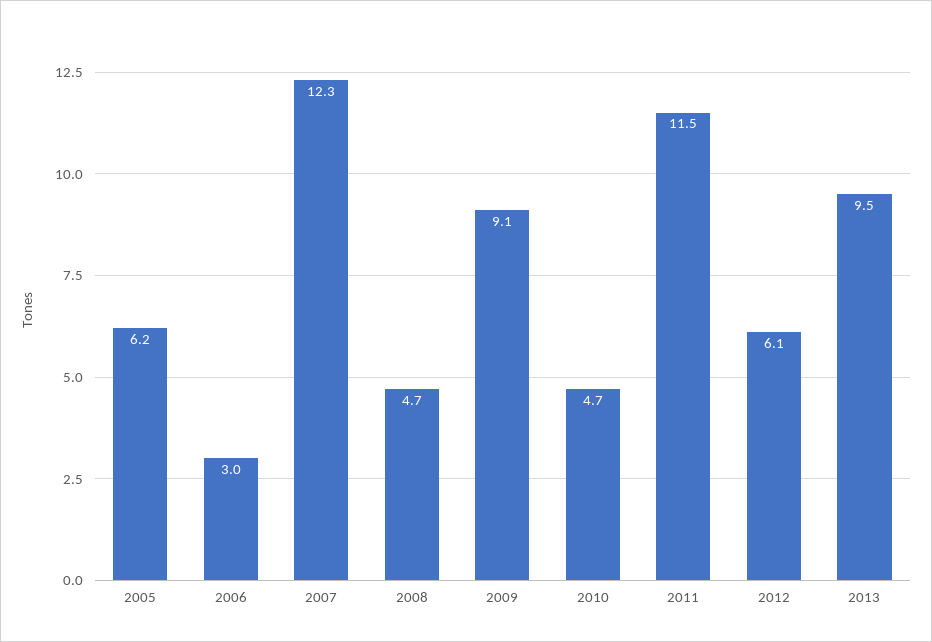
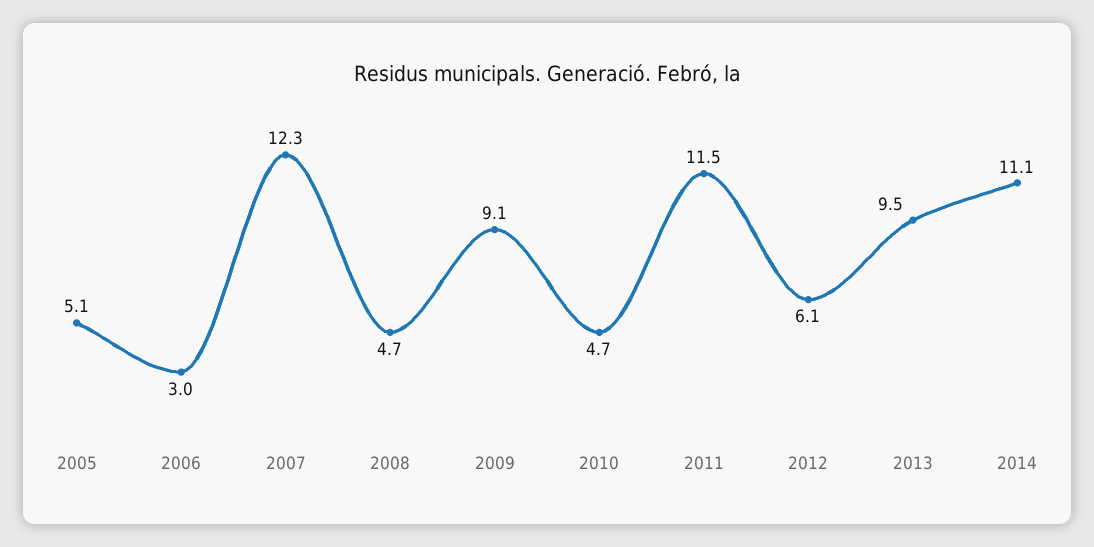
2005: 6.2 -> 5.1
2014: none -> 11.1

